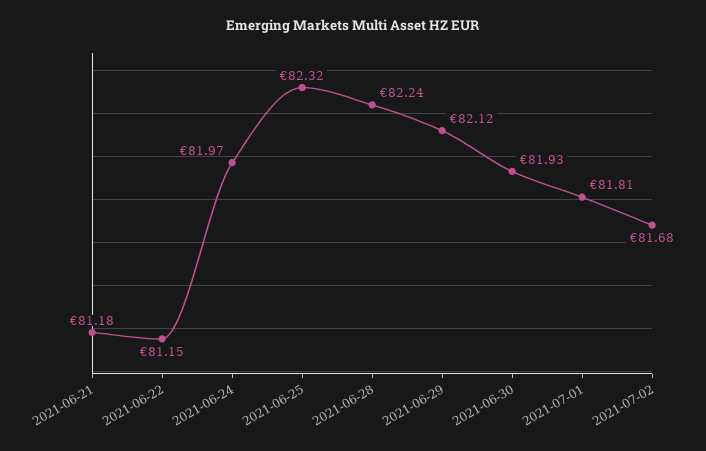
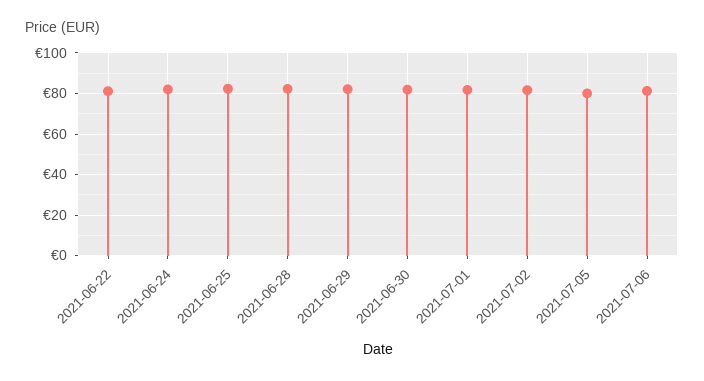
2021-06-21: 81.18 -> none
2021-07-05: none -> 80
2021-07-06: none -> 80

